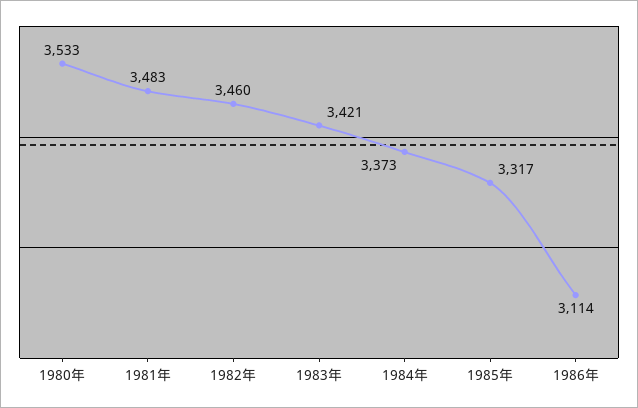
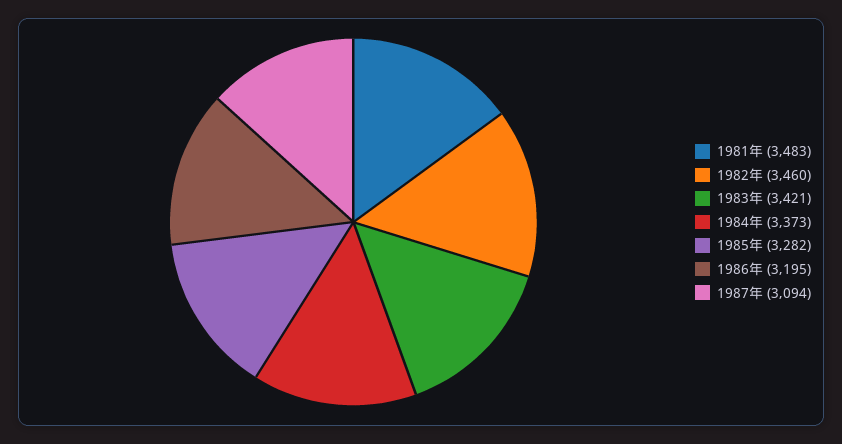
1980年: 3533 -> none
1985年: 3317 -> 3282
1986年: 3114 -> 3195
1987年: none -> 3094

